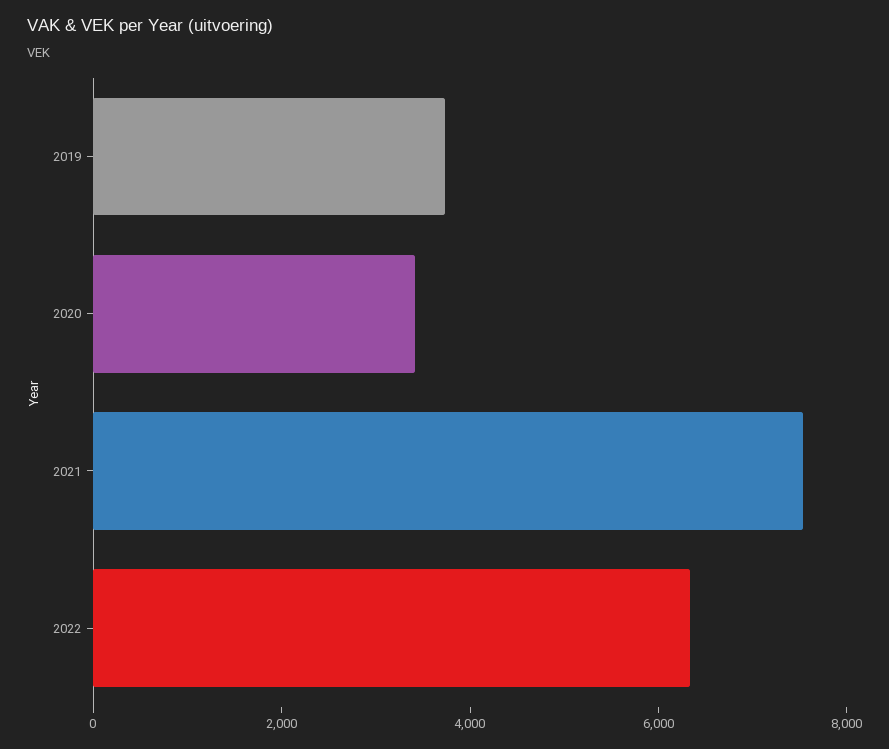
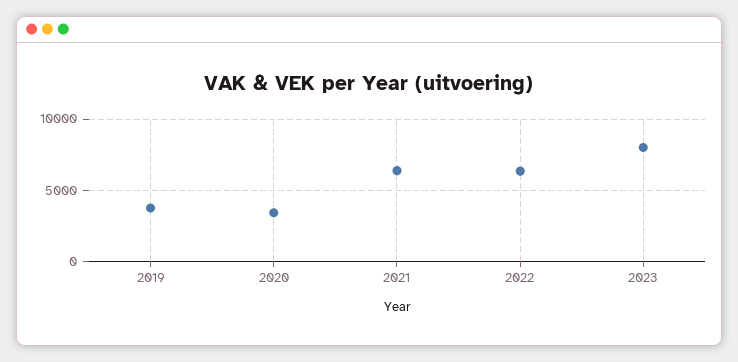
2021: 7500 -> 6500
2023: none -> 8000

